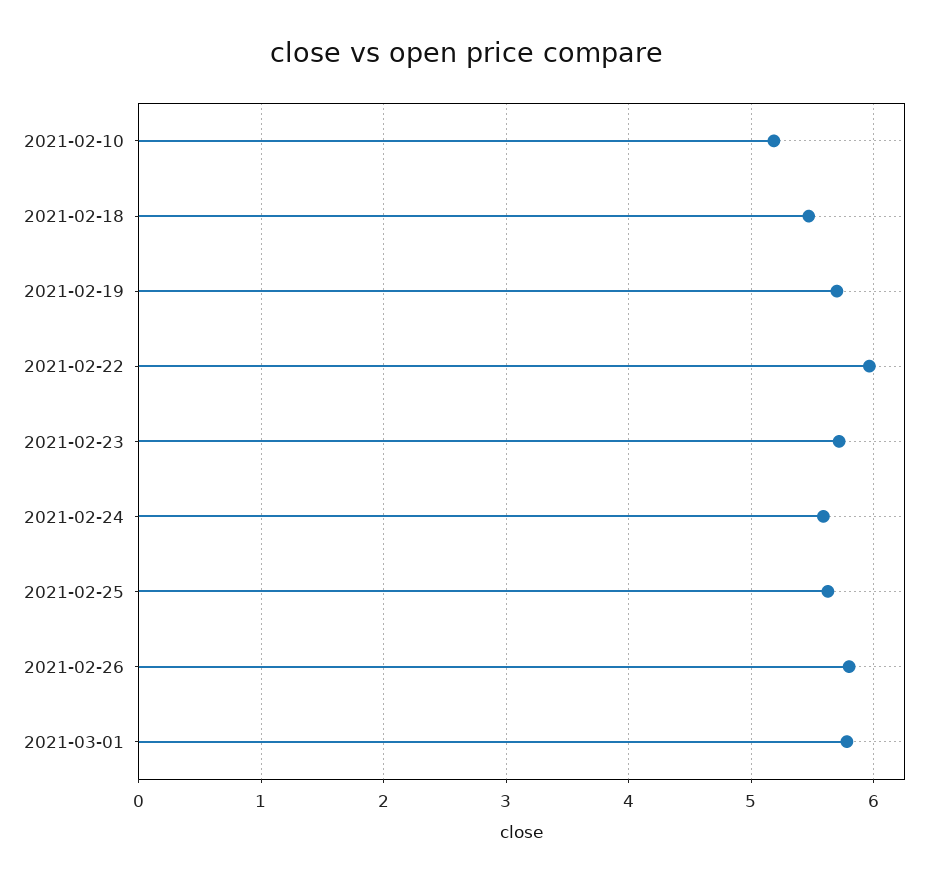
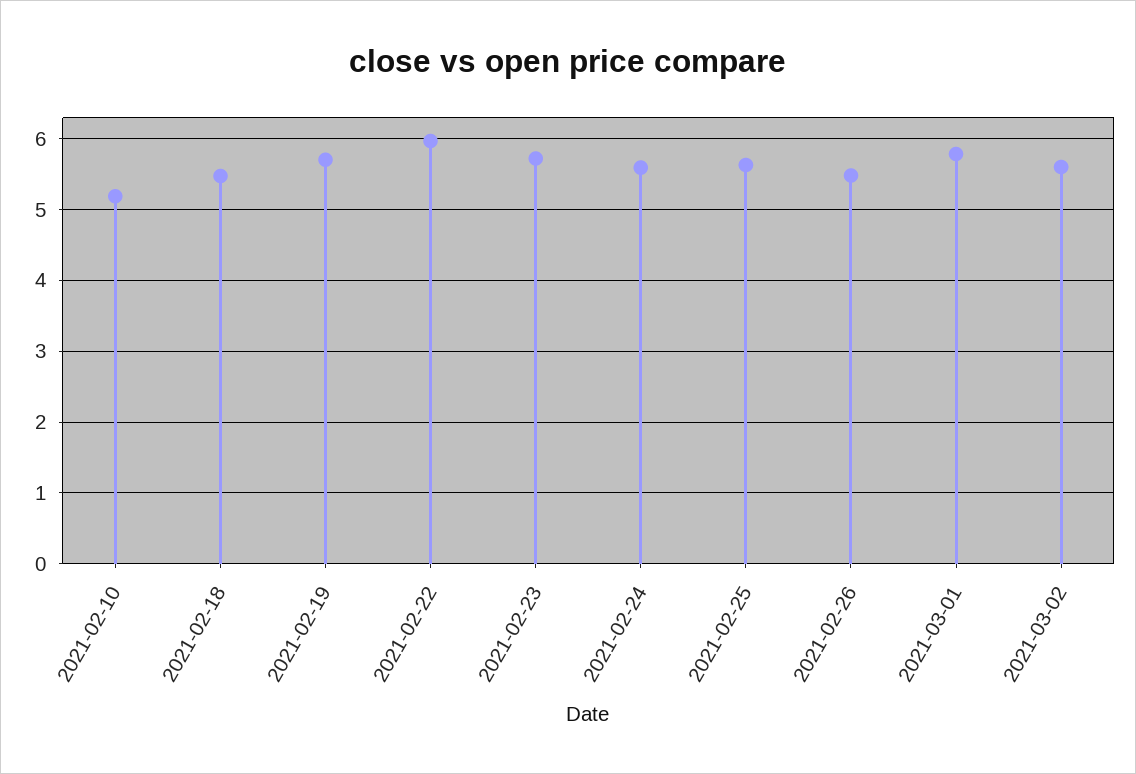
2021-02-26: 5.8 -> 5.5
2021-03-02: none -> 5.6

